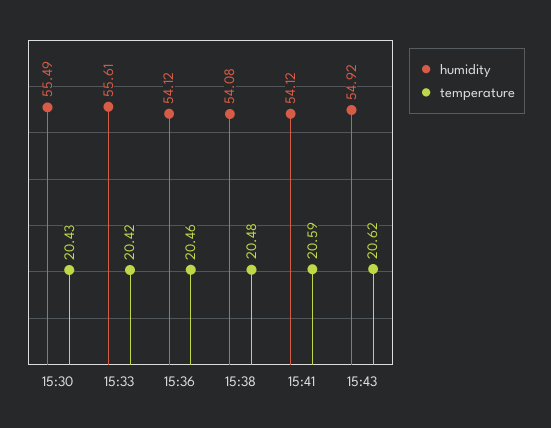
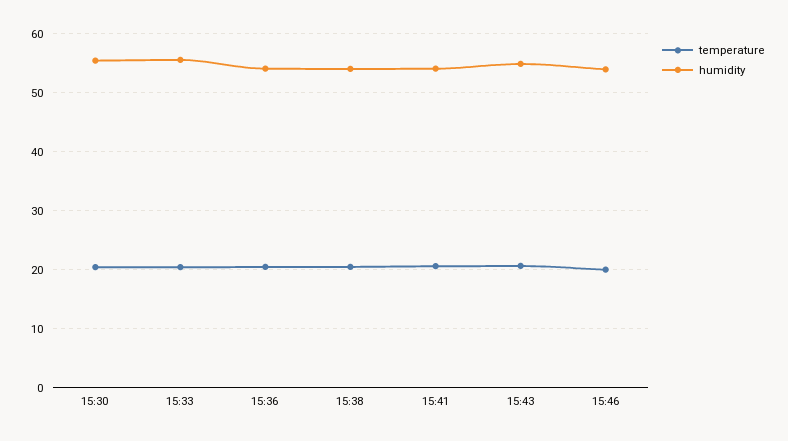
temperature, 15:46: none -> 20
humidity, 15:46: none -> 54

